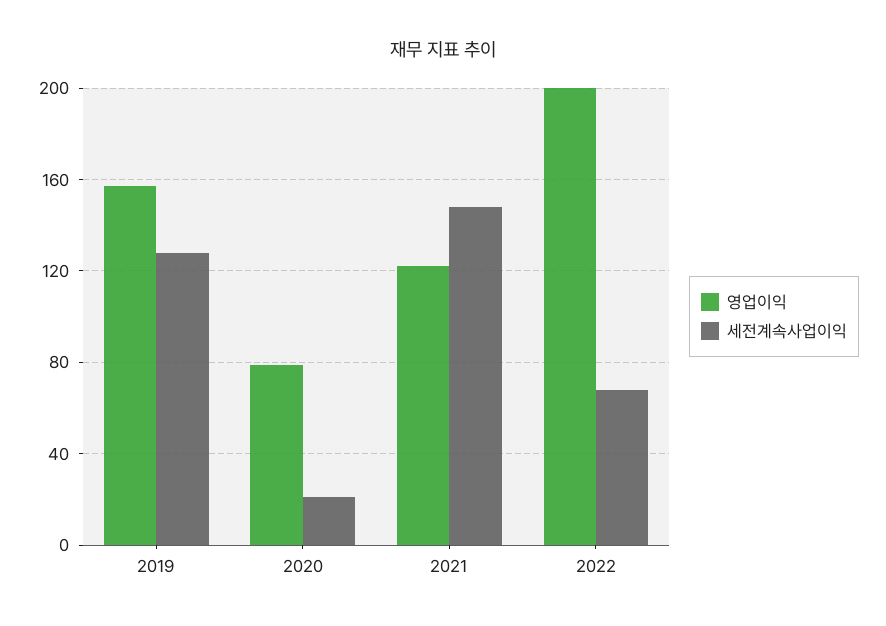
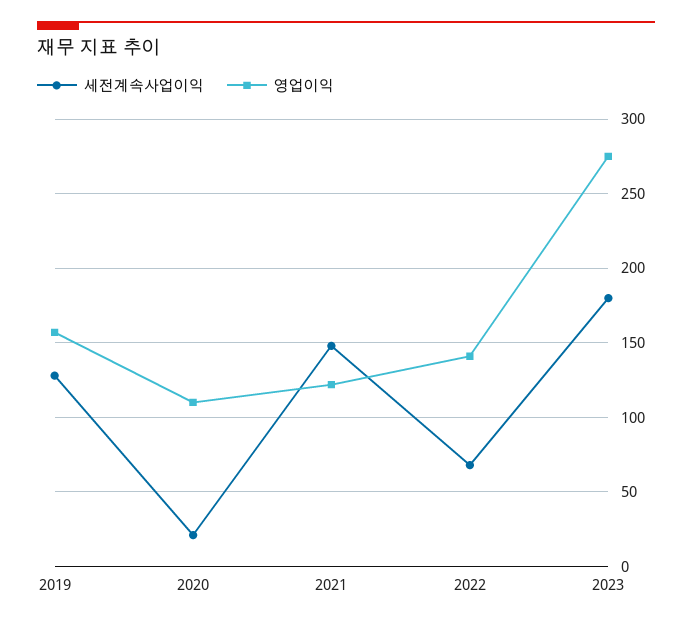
영업이익, 2020: 80 -> 110
영업이익, 2022: 200 -> 140
세전계속사업이익, 2023: none -> 180
영업이익, 2023: none -> 275

